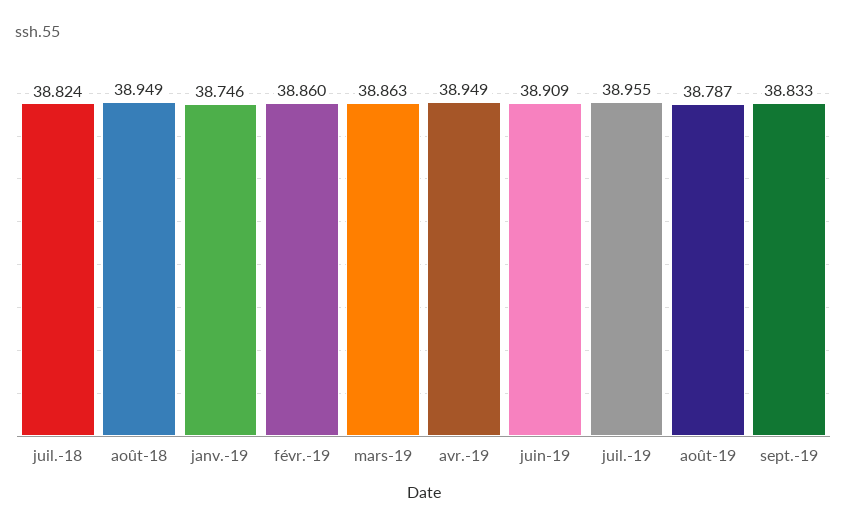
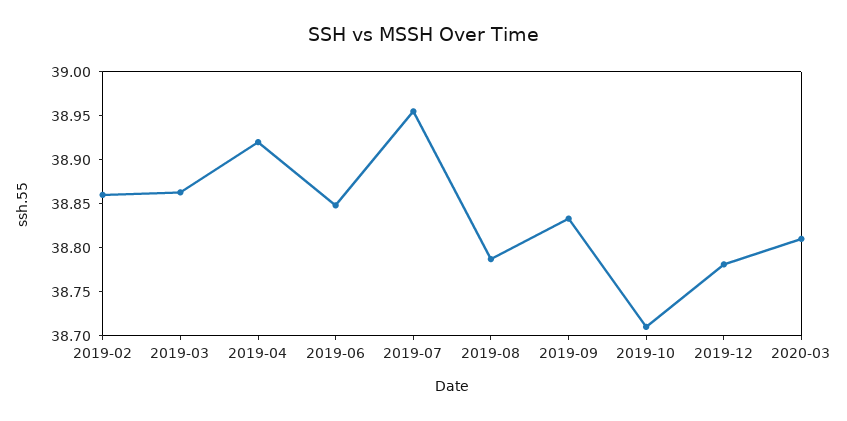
juil.-18: 38.824 -> none
août-18: 38.949 -> none
janv.-19: 38.746 -> none
avr.-19: 38.949 -> 38.92
juin-19: 38.909 -> 38.85
2019-10: none -> 38.71
2019-12: none -> 38.78
2020-03: none -> 38.81

